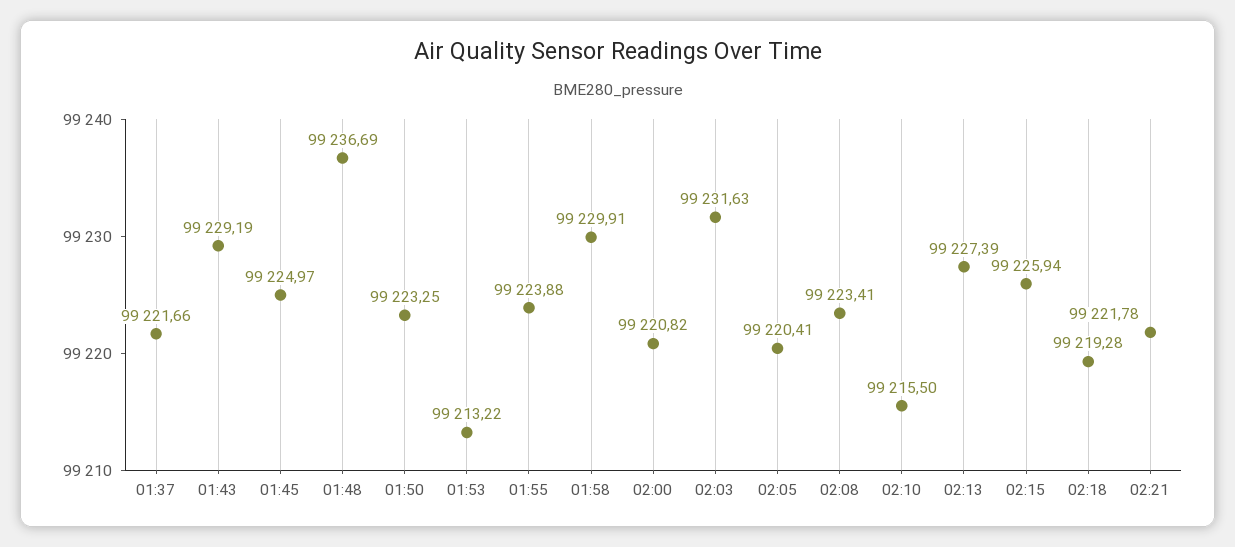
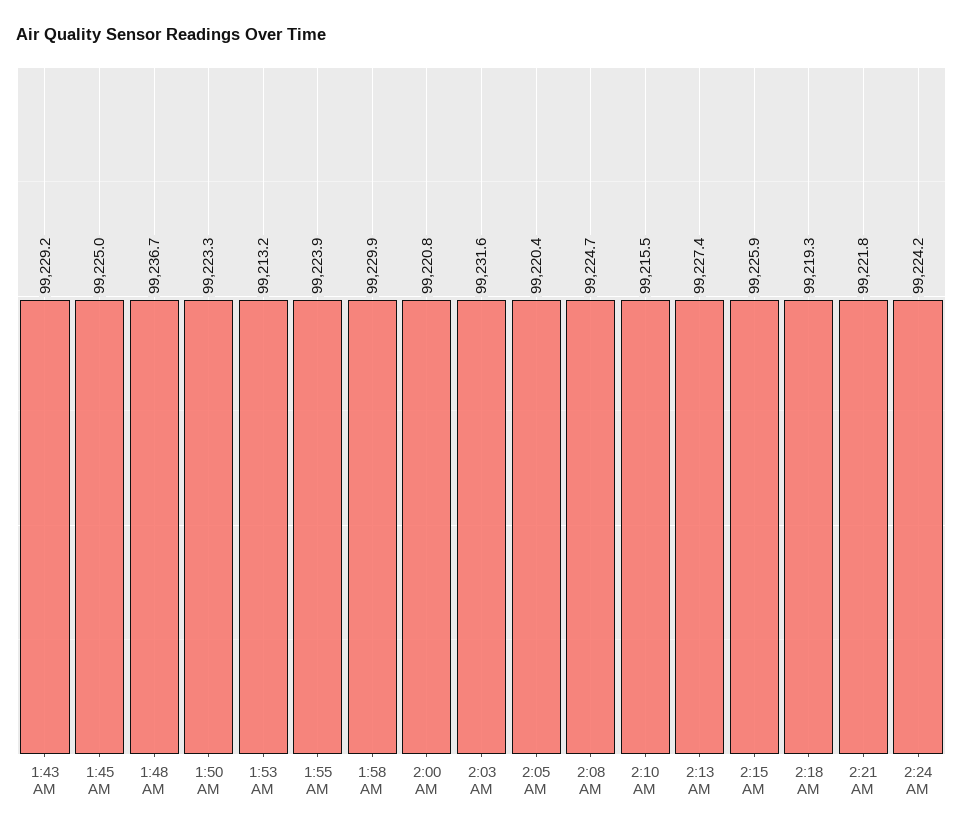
01:37: 99221.66 -> none
02:08: 99223.41 -> 99224.7
2:24 AM: none -> 99224.2

